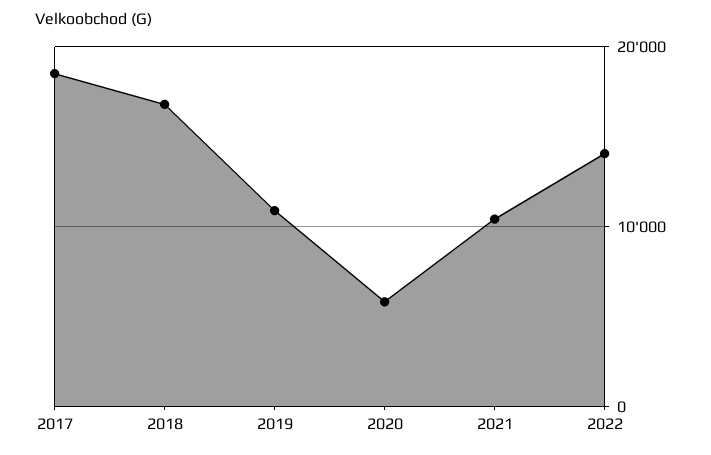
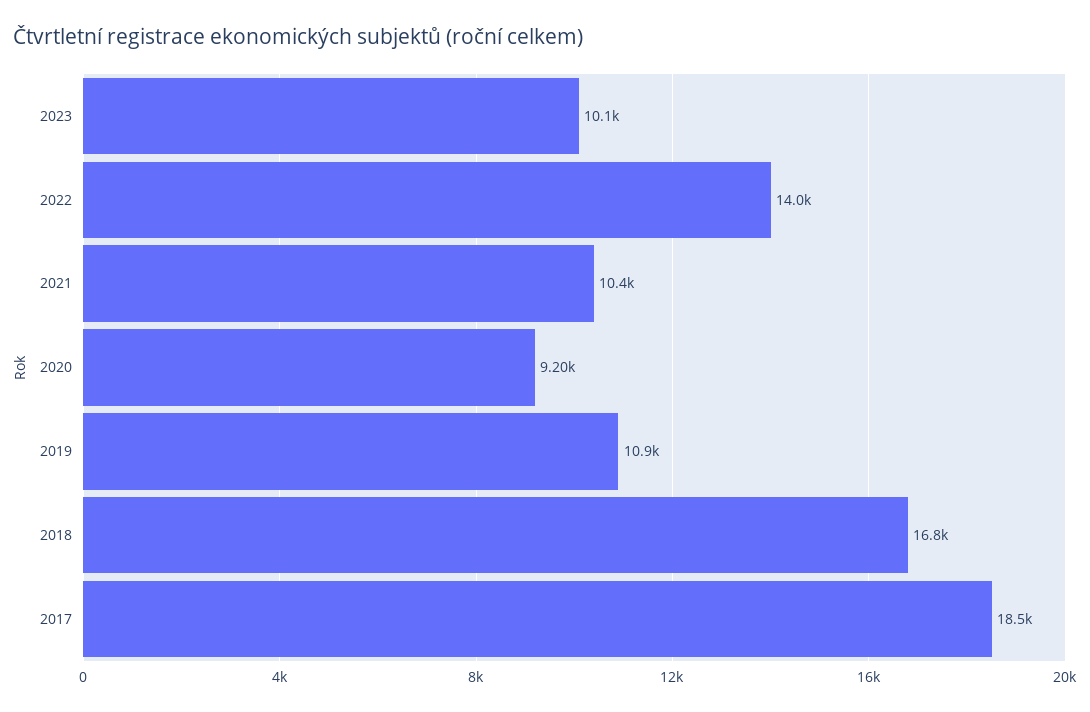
2020: 6000 -> 9200
2023: none -> 10100

